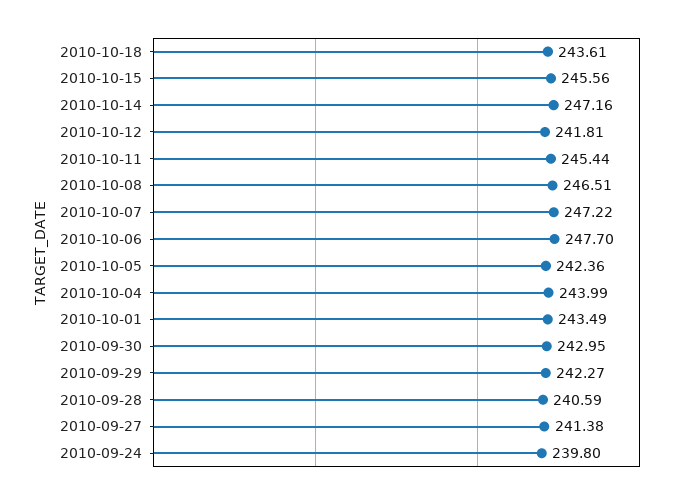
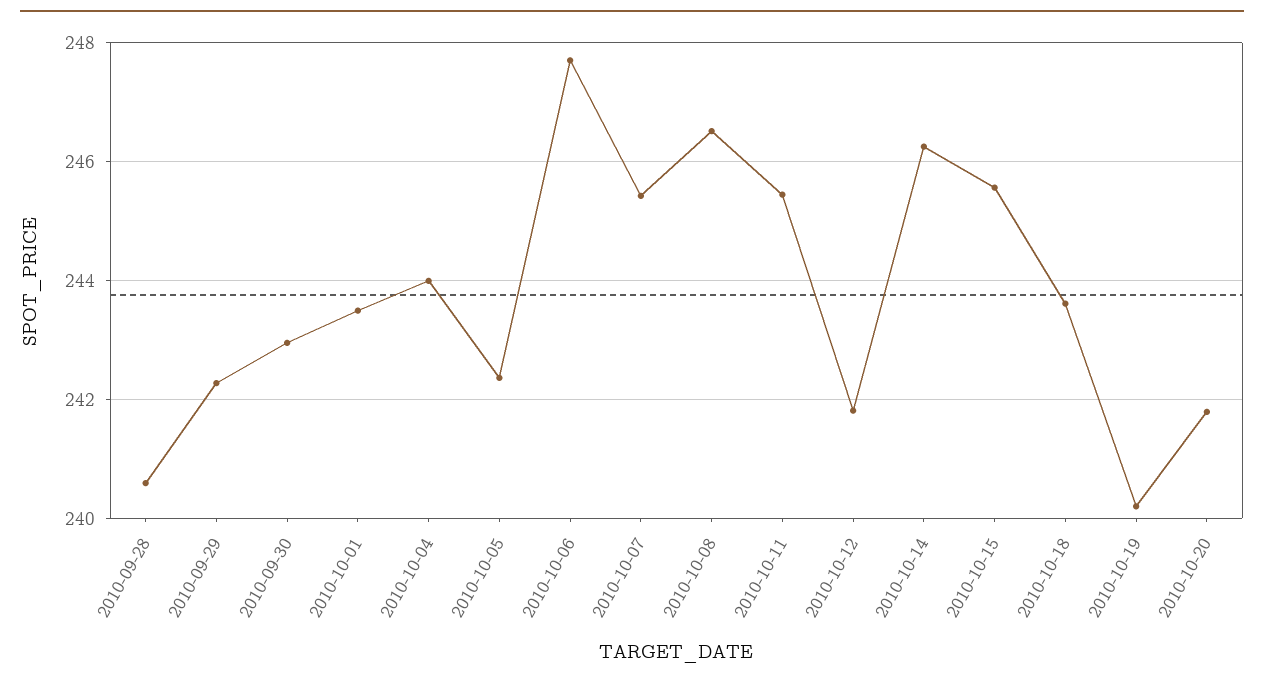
2010-10-14: 247.16 -> 246.2
2010-10-07: 247.22 -> 245.4
2010-09-27: 241.38 -> none
2010-09-24: 239.8 -> none
2010-10-19: none -> 240.2
2010-10-20: none -> 241.8

